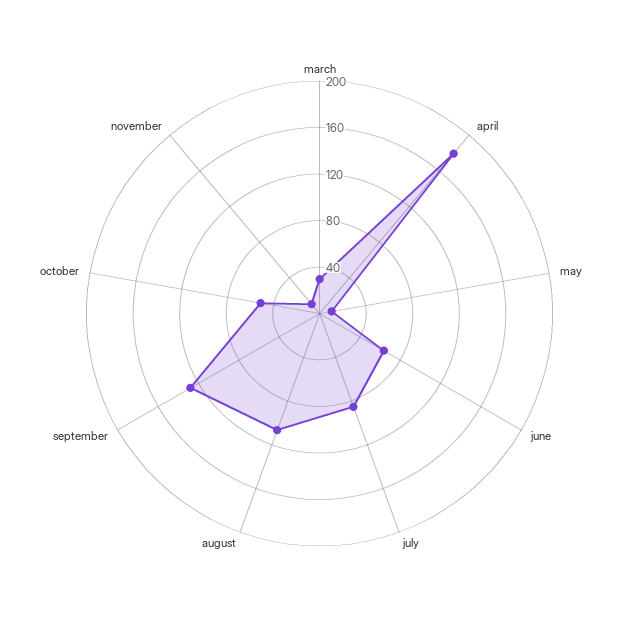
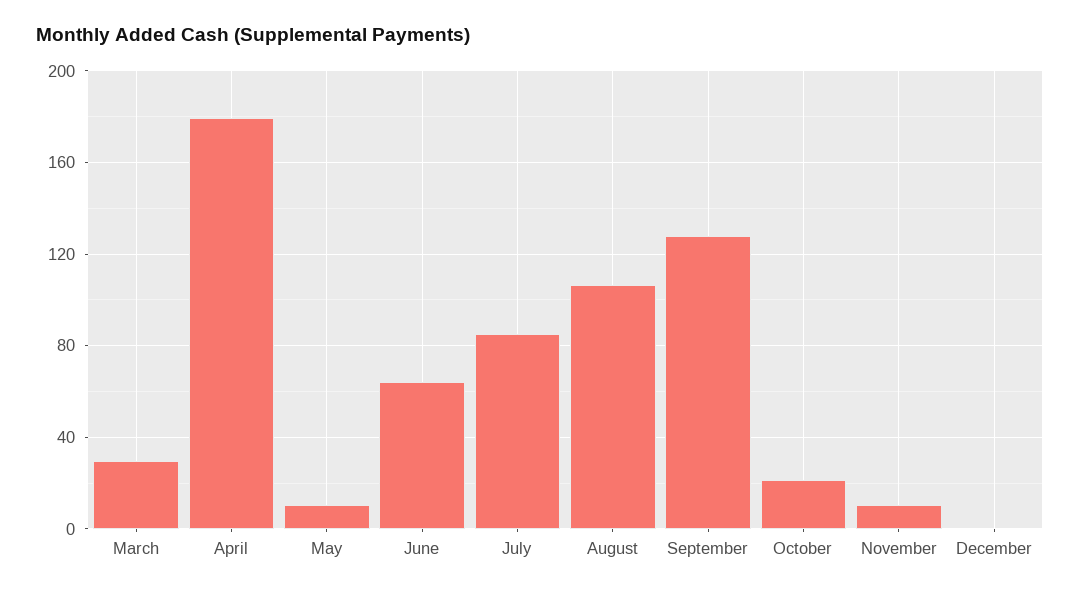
october: 50 -> 20
December: none -> 0

